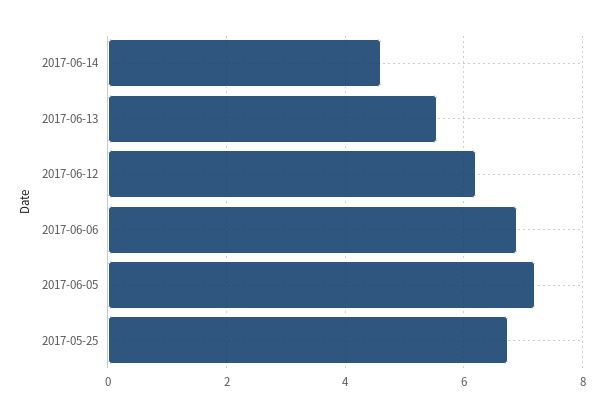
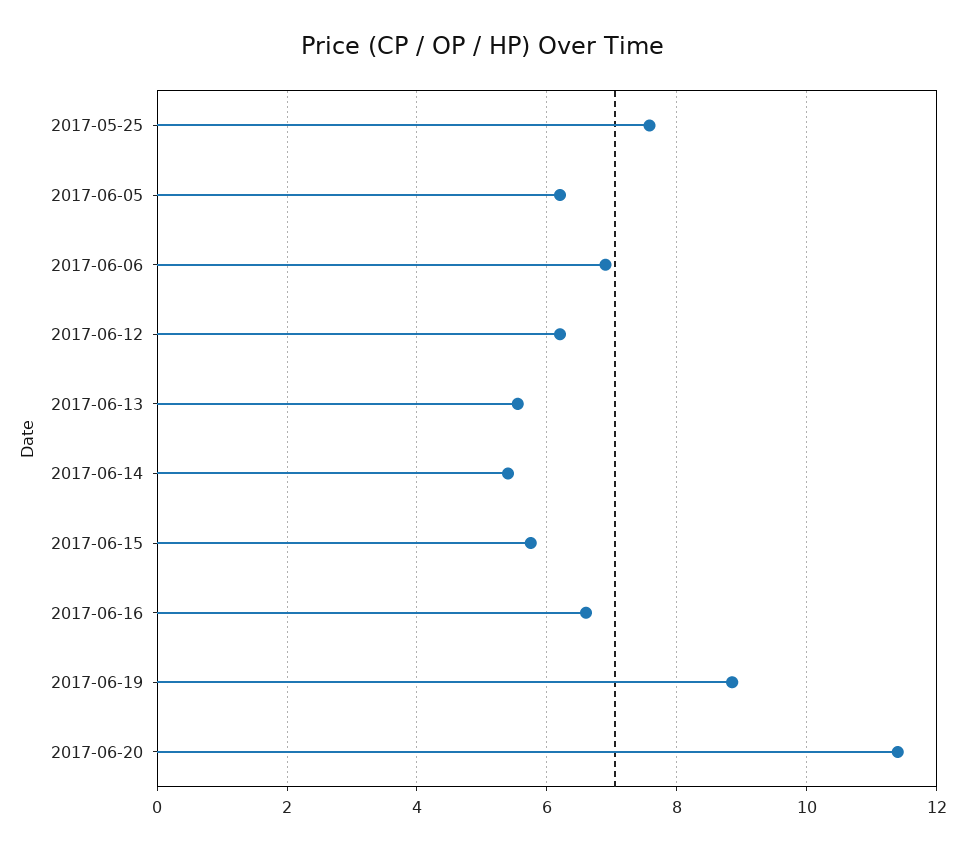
2017-06-14: 4.6 -> 5.4
2017-06-05: 7.2 -> 6.2
2017-05-25: 6.8 -> 7.6
2017-06-15: none -> 5.8
2017-06-16: none -> 6.6
2017-06-19: none -> 8.8
2017-06-20: none -> 11.4

